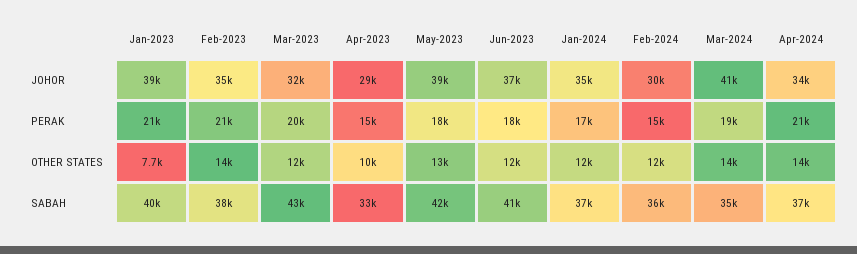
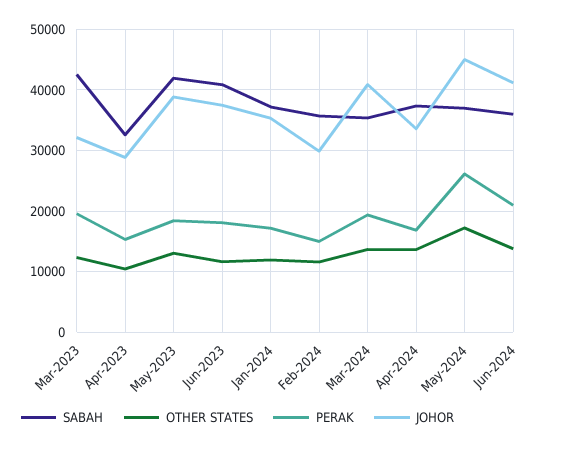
JOHOR, Jan-2023: 39000 -> none
JOHOR, Feb-2023: 35000 -> none
PERAK, Jan-2023: 21000 -> none
PERAK, Feb-2023: 21000 -> none
PERAK, Apr-2024: 21000 -> 17000
OTHER STATES, Jan-2023: 7700 -> none
OTHER STATES, Feb-2023: 14000 -> none
SABAH, Jan-2023: 40000 -> none
SABAH, Feb-2023: 38000 -> none
SABAH, May-2024: none -> 37000
OTHER STATES, May-2024: none -> 17000
PERAK, May-2024: none -> 26000
JOHOR, May-2024: none -> 45000
SABAH, Jun-2024: none -> 36000
OTHER STATES, Jun-2024: none -> 14000
PERAK, Jun-2024: none -> 21000
JOHOR, Jun-2024: none -> 41000

